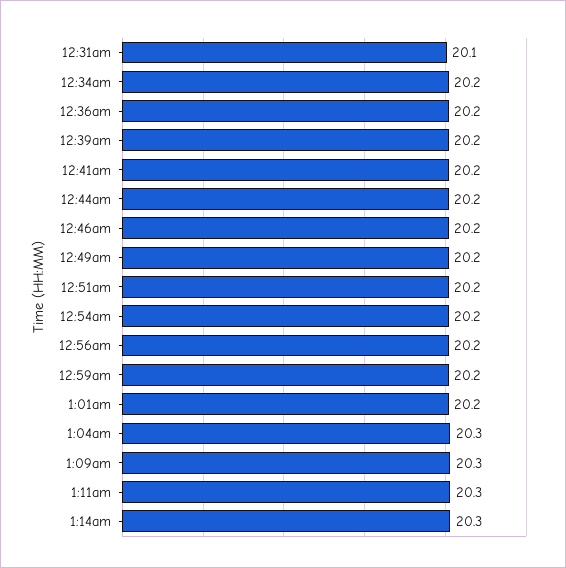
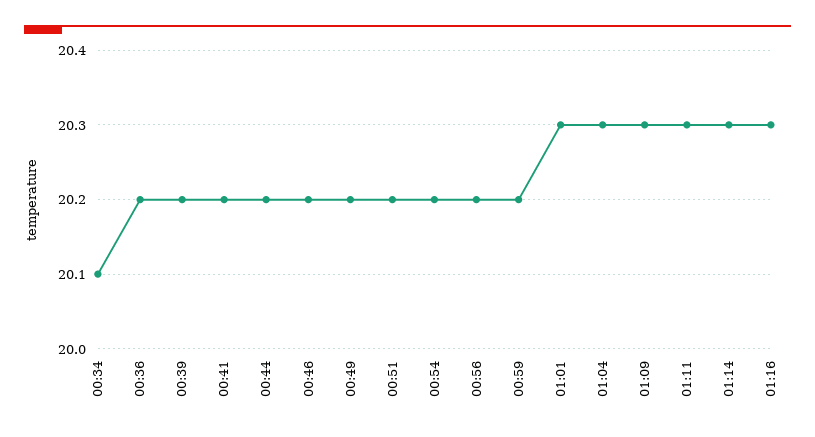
12:31am: 20.1 -> none
12:34am: 20.2 -> 20.1
1:01am: 20.2 -> 20.3
01:16: none -> 20.3

